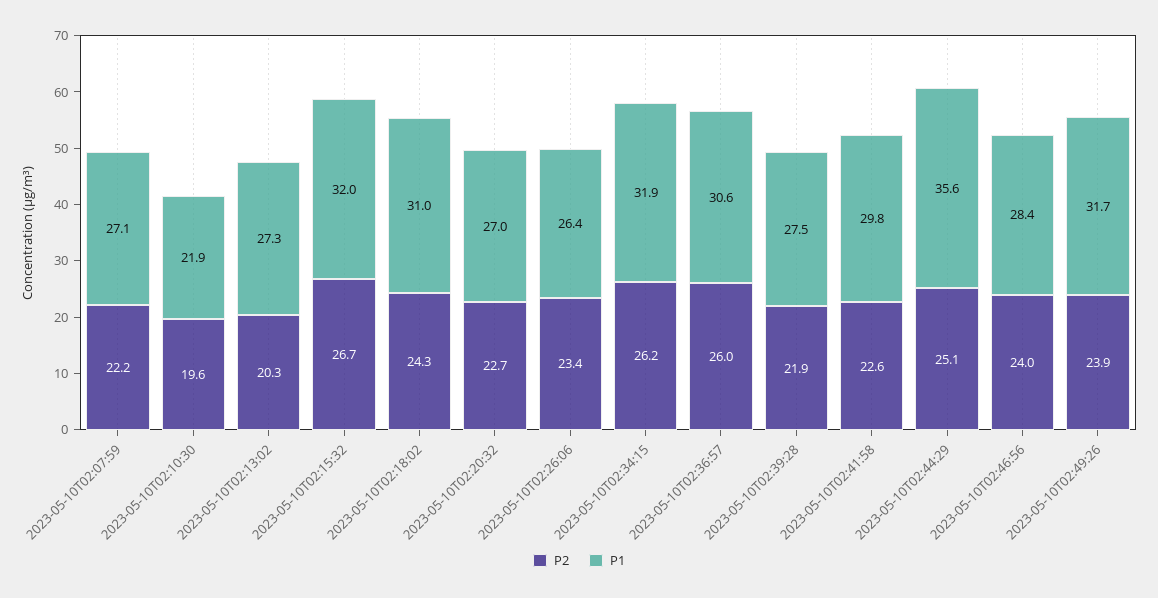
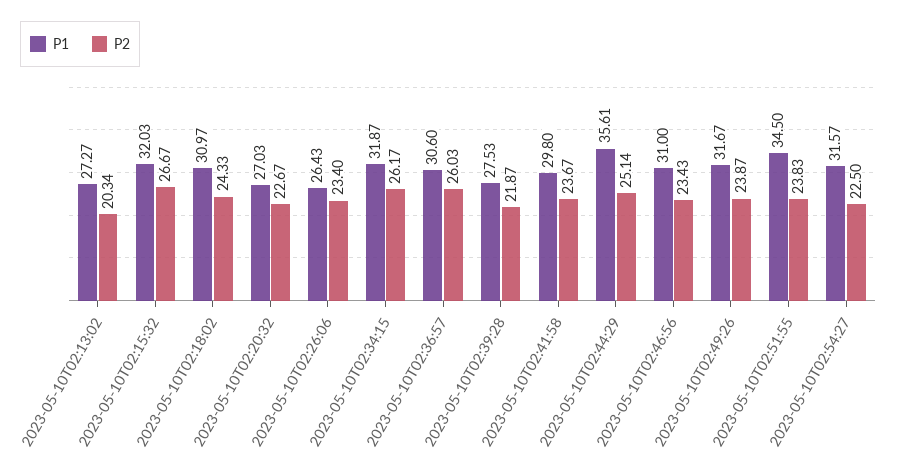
P2, 2023-05-10T02:07:59: 22.2 -> none
P1, 2023-05-10T02:07:59: 27.1 -> none
P2, 2023-05-10T02:10:30: 19.6 -> none
P1, 2023-05-10T02:10:30: 21.9 -> none
P2, 2023-05-10T02:41:58: 22.6 -> 23.67
P2, 2023-05-10T02:46:56: 24 -> 23.43
P1, 2023-05-10T02:46:56: 28.4 -> 31
P1, 2023-05-10T02:51:55: none -> 34.5
P2, 2023-05-10T02:51:55: none -> 23.83
P1, 2023-05-10T02:54:27: none -> 31.57
P2, 2023-05-10T02:54:27: none -> 22.5

